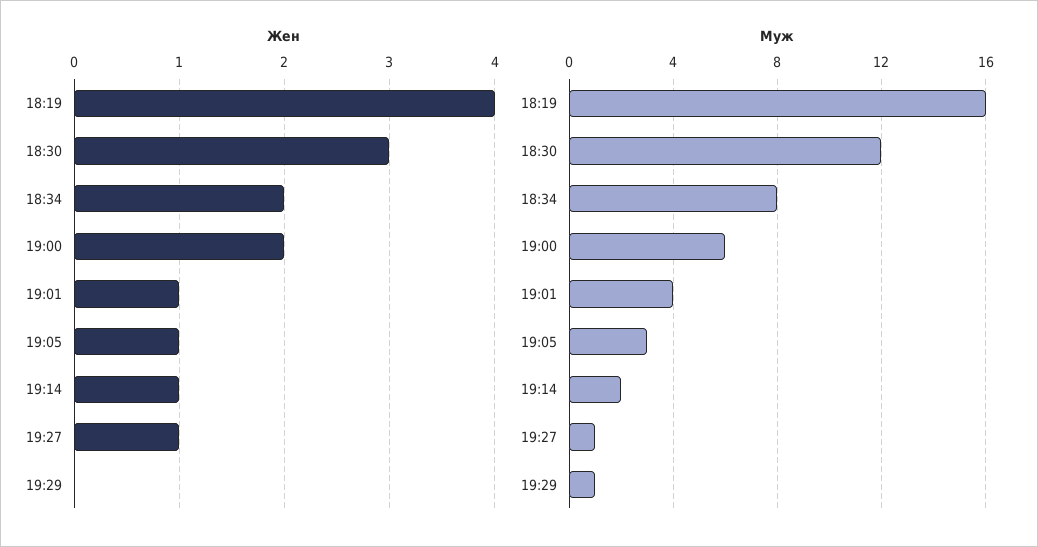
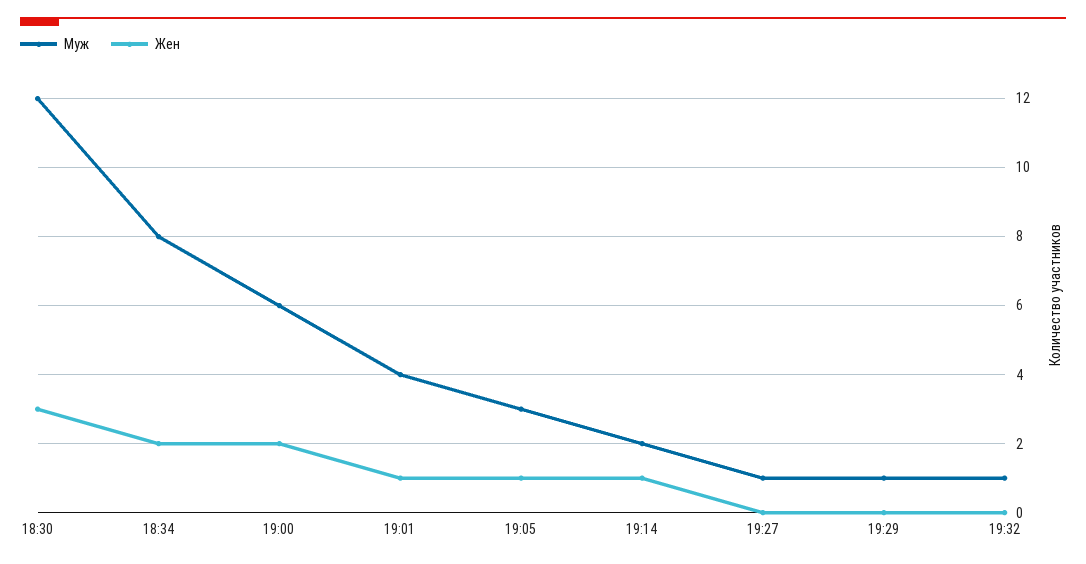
Жен, 18:19: 4 -> none
Жен, 19:27: 1 -> 0
Муж, 18:19: 16 -> none
Муж, 19:32: none -> 1
Жен, 19:32: none -> 0

